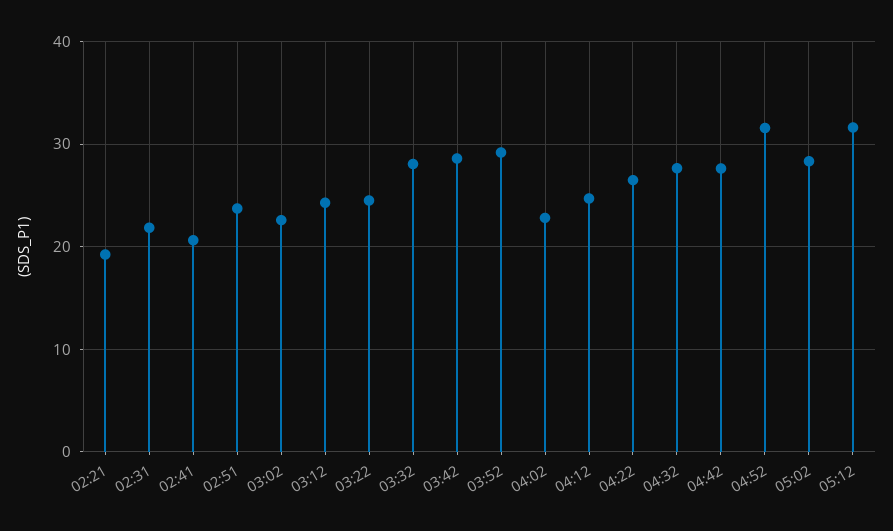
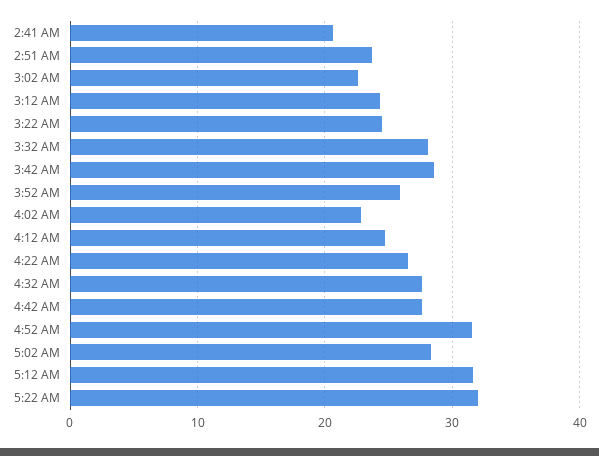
02:21: 19 -> none
02:31: 22 -> none
03:52: 29 -> 26
5:22 AM: none -> 32

